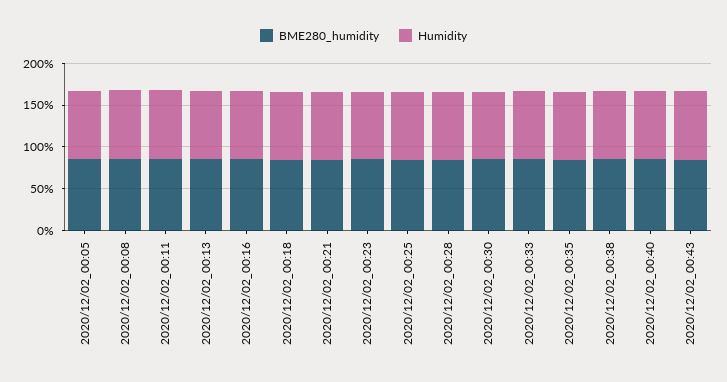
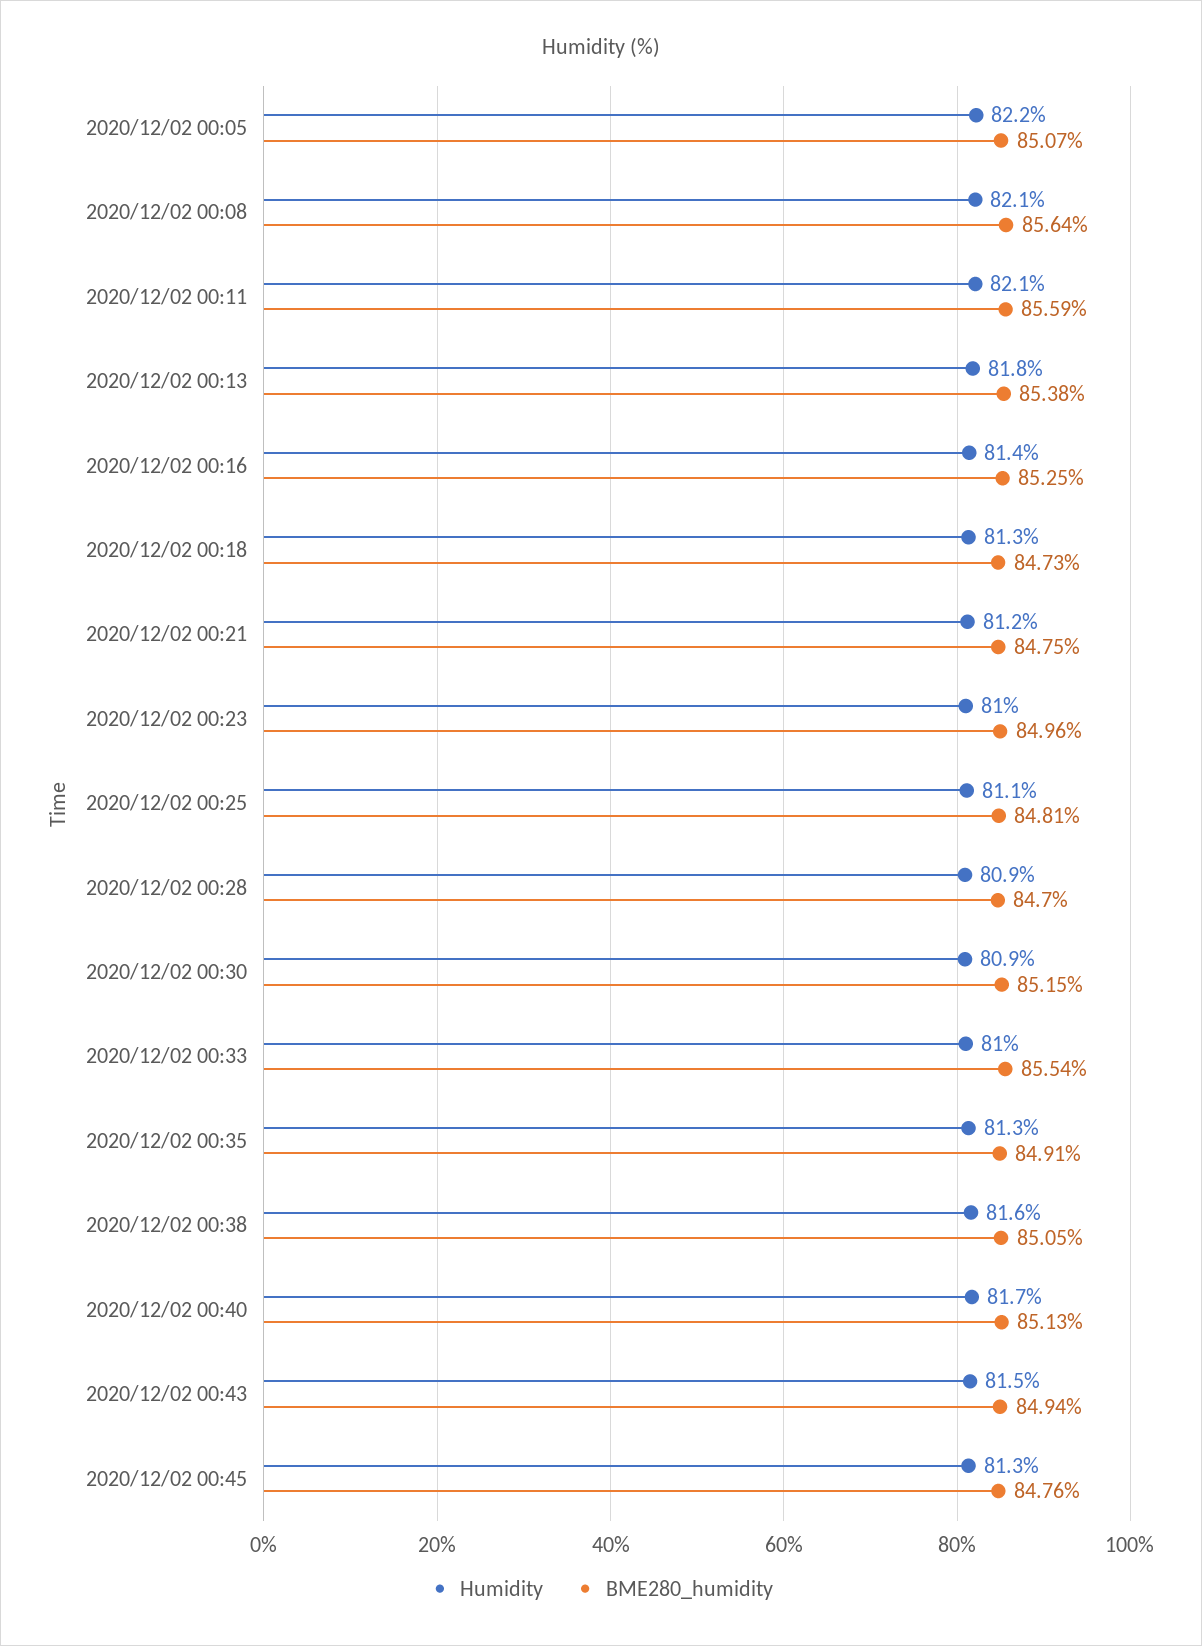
Humidity, 2020/12/02 00:45: none -> 81.3
BME280_humidity, 2020/12/02 00:45: none -> 84.76

